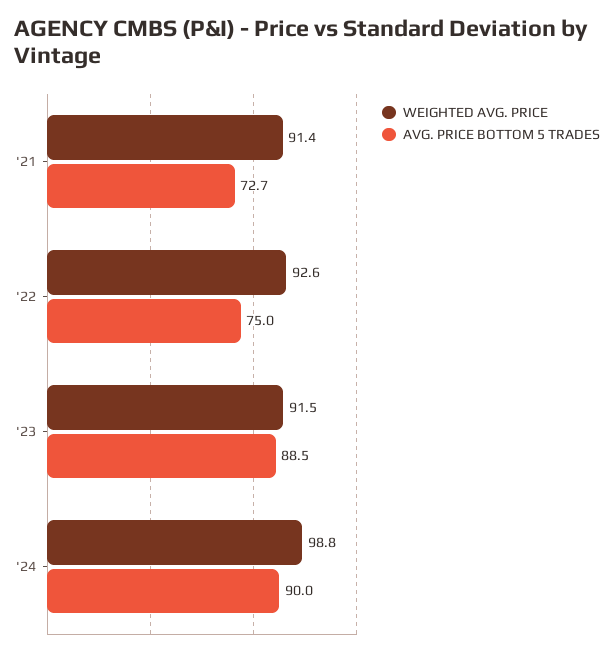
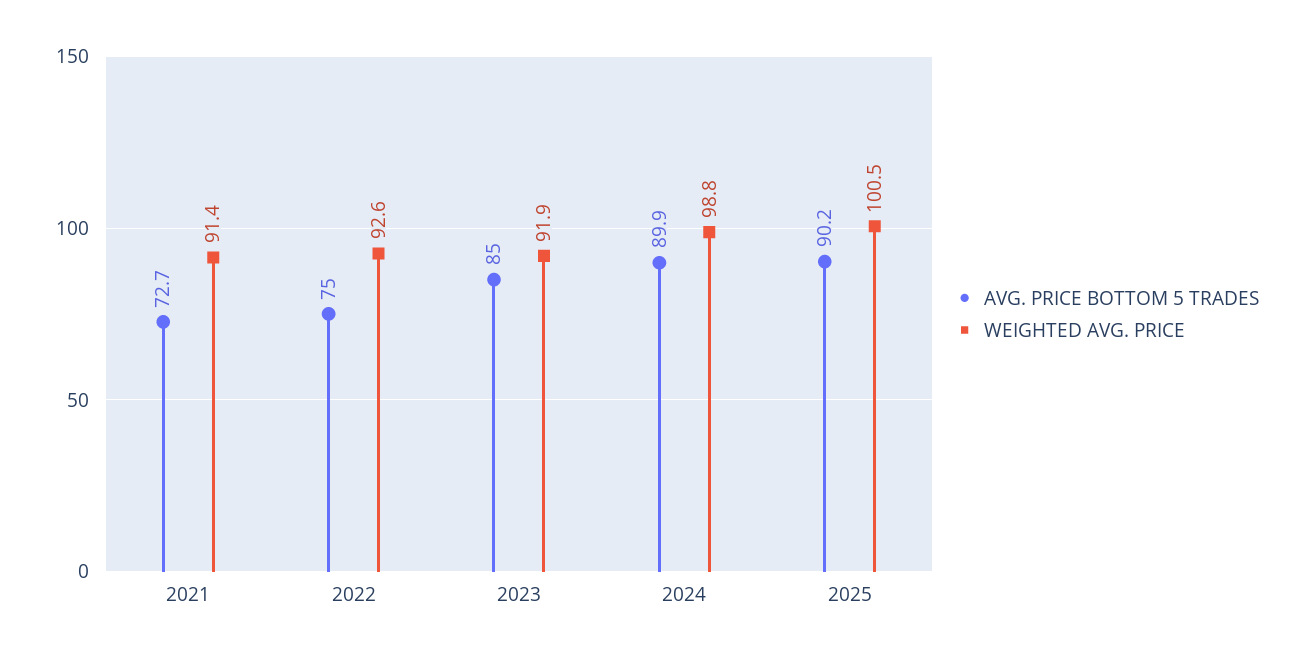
WEIGHTED AVG. PRICE, '23: 91.5 -> 91.9
AVG. PRICE BOTTOM 5 TRADES, '23: 88.5 -> 85
AVG. PRICE BOTTOM 5 TRADES, '24: 90 -> 89.9
AVG. PRICE BOTTOM 5 TRADES, 2025: none -> 90.2
WEIGHTED AVG. PRICE, 2025: none -> 100.5

